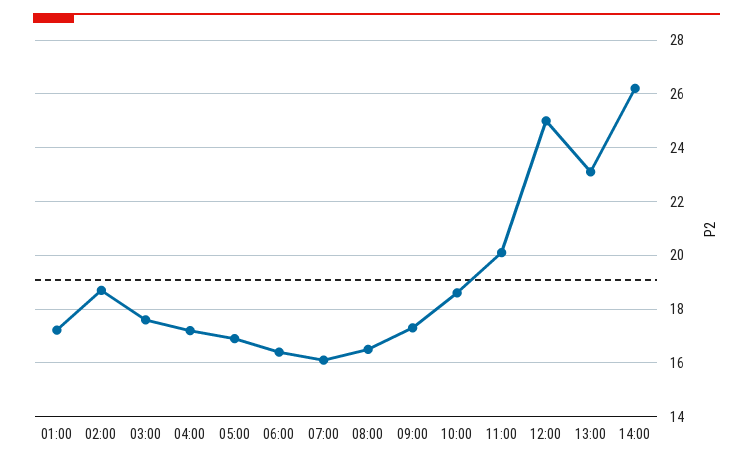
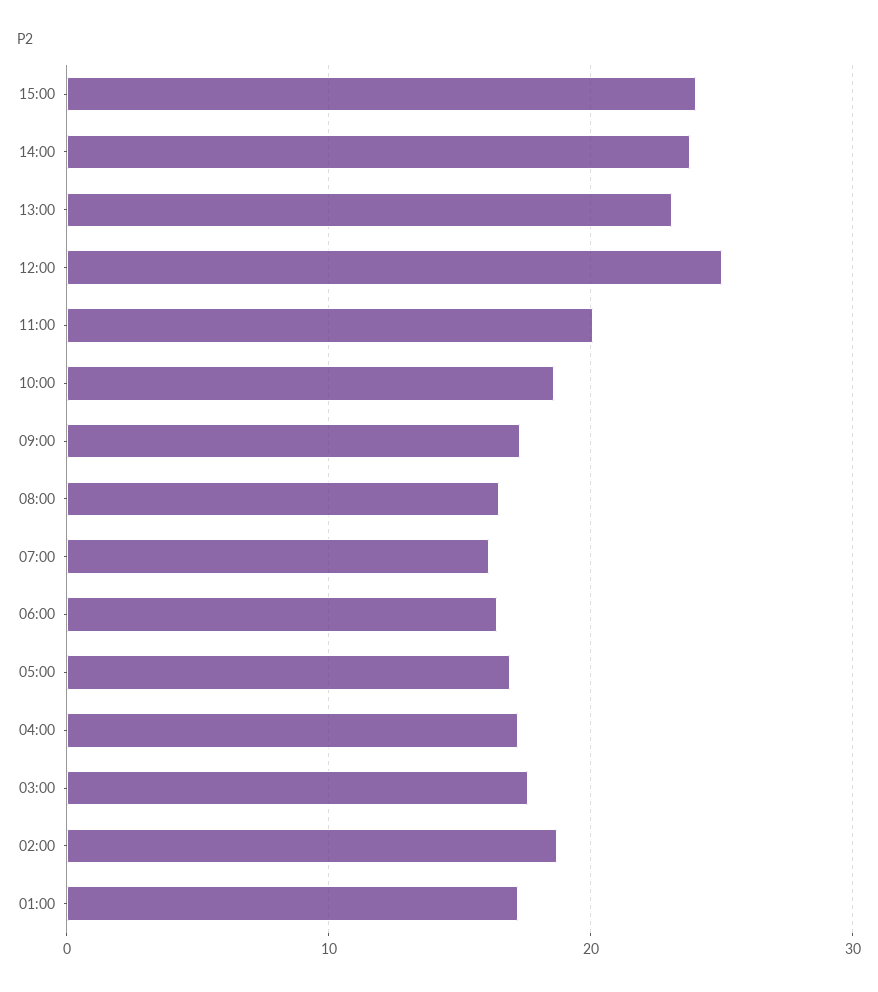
14:00: 26.25 -> 24
15:00: none -> 24

